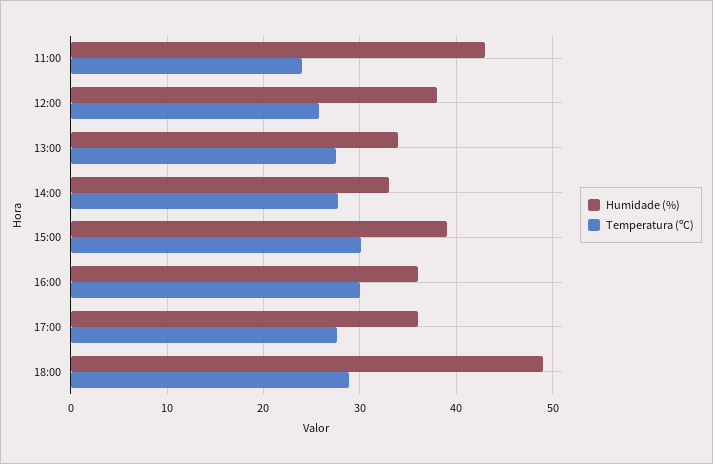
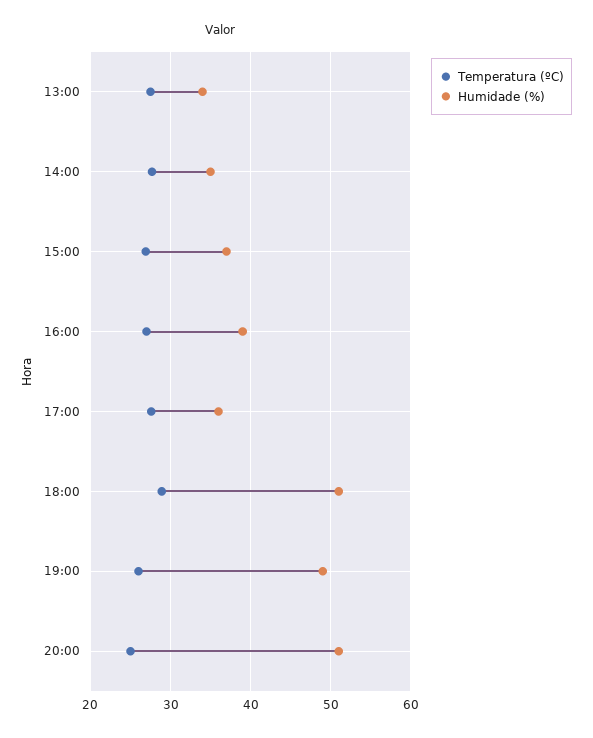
Humidade (%), 11:00: 43 -> none
Temperatura (ºC), 11:00: 24 -> none
Humidade (%), 12:00: 38 -> none
Temperatura (ºC), 12:00: 26 -> none
Humidade (%), 14:00: 33 -> 35
Humidade (%), 15:00: 39 -> 37
Temperatura (ºC), 15:00: 30 -> 27
Humidade (%), 16:00: 36 -> 39
Temperatura (ºC), 16:00: 30 -> 27
Humidade (%), 18:00: 49 -> 51
Temperatura (ºC), 19:00: none -> 26
Humidade (%), 19:00: none -> 49
Temperatura (ºC), 20:00: none -> 25
Humidade (%), 20:00: none -> 51

